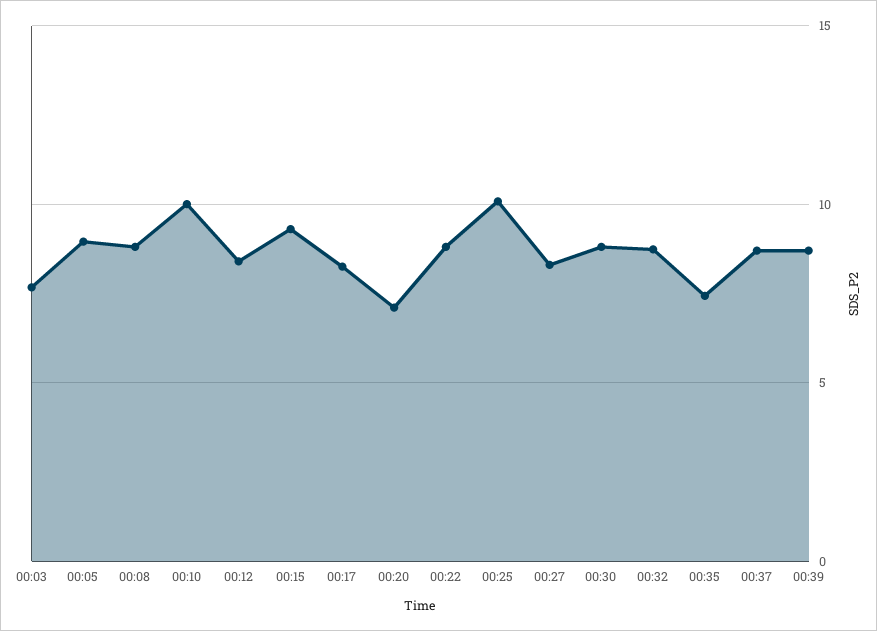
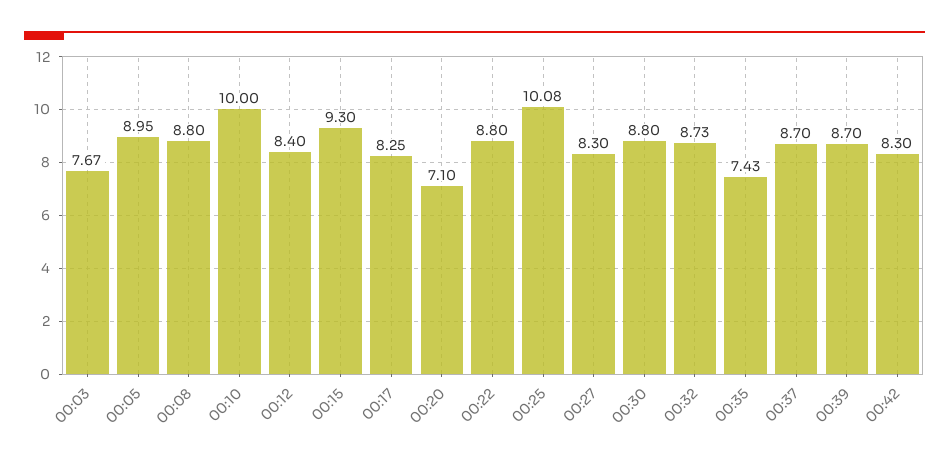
00:42: none -> 8.3

